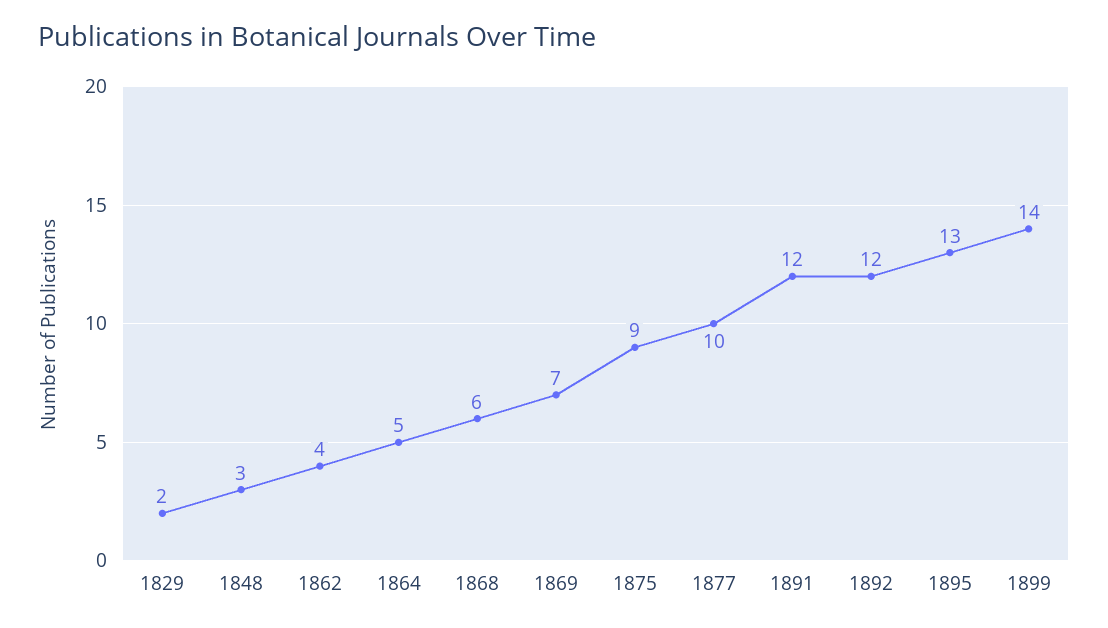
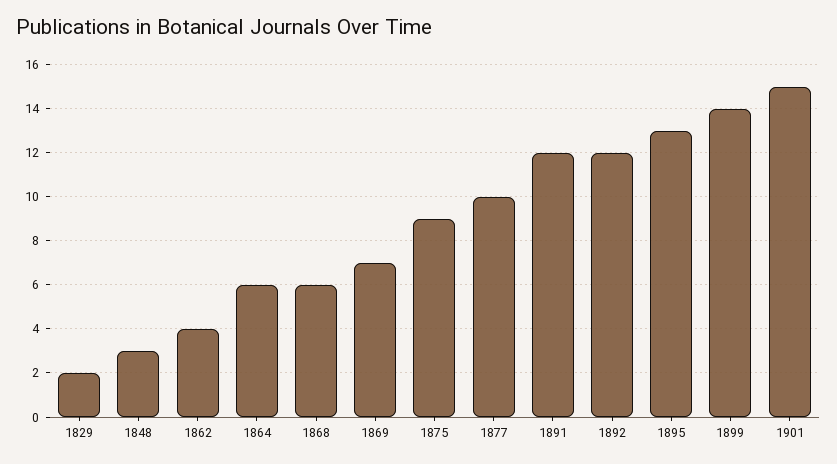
1864: 5 -> 6
1901: none -> 15

